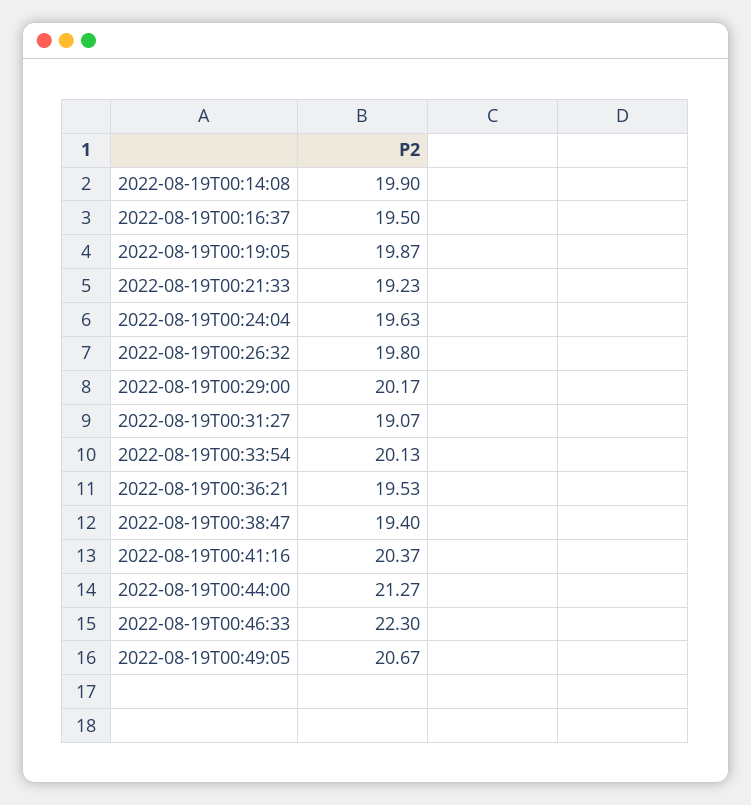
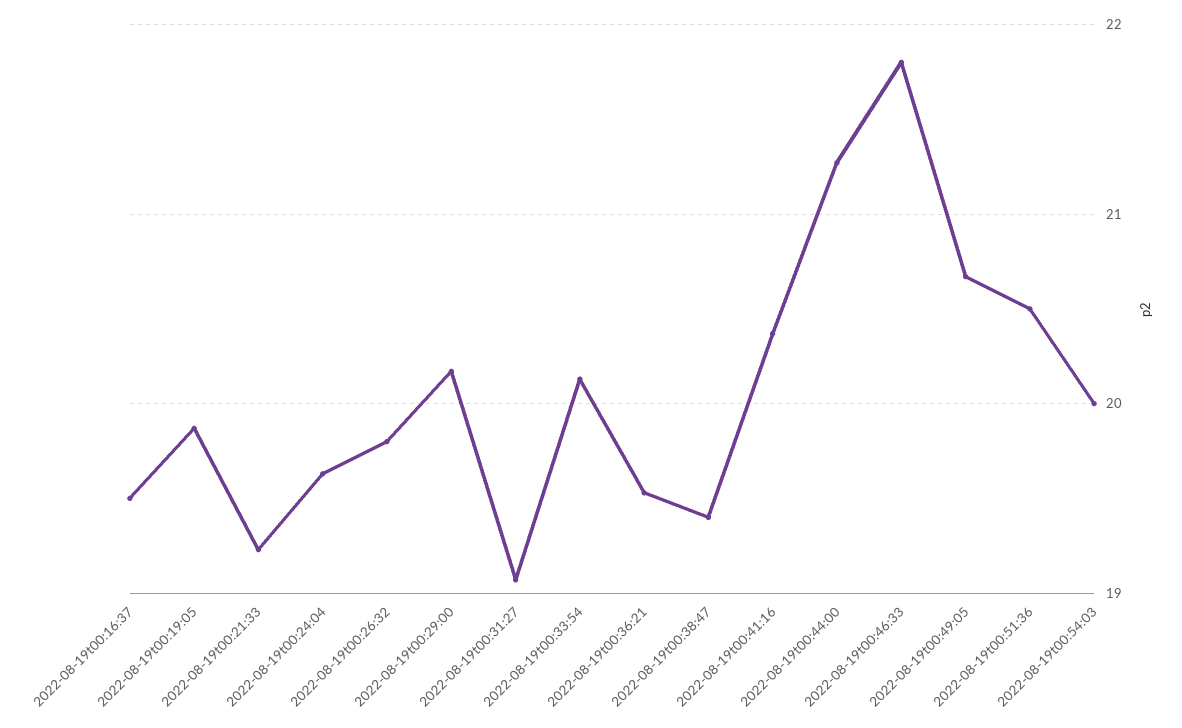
2022-08-19T00:14:08: 19.9 -> none
2022-08-19T00:46:33: 22.3 -> 21.8
2022-08-19t00:51:36: none -> 20.5
2022-08-19t00:54:03: none -> 20

